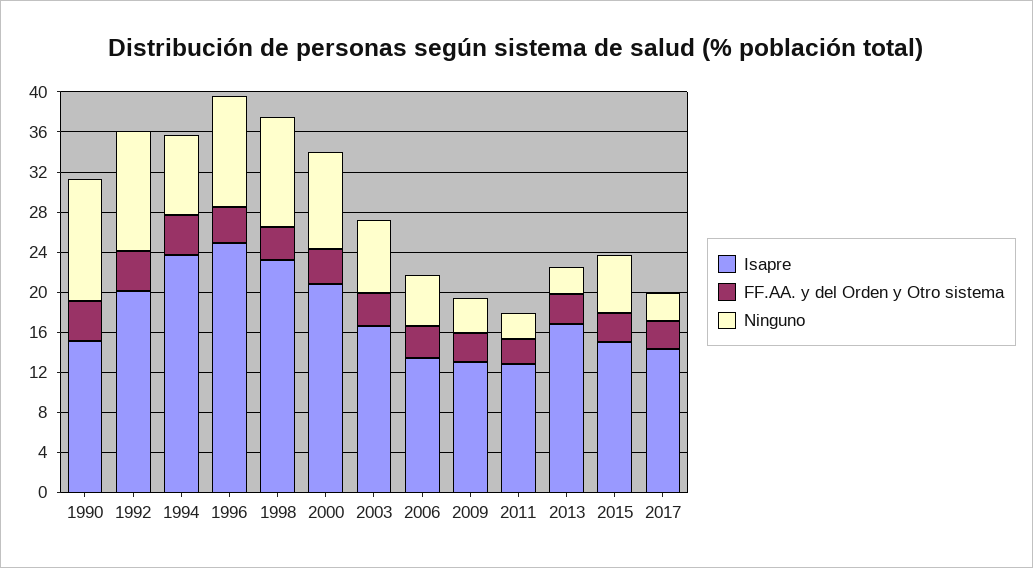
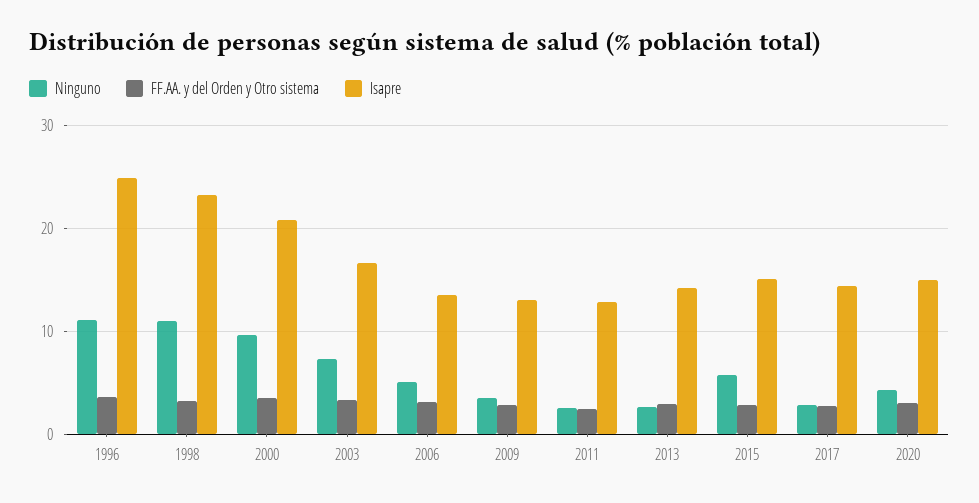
Isapre, 1990: 15 -> none
FF.AA. y del Orden y Otro sistema, 1990: 4 -> none
Ninguno, 1990: 12 -> none
Isapre, 1992: 20 -> none
FF.AA. y del Orden y Otro sistema, 1992: 4 -> none
Ninguno, 1992: 12 -> none
Isapre, 1994: 24 -> none
FF.AA. y del Orden y Otro sistema, 1994: 4 -> none
Ninguno, 1994: 8 -> none
Isapre, 2013: 17 -> 14
Ninguno, 2020: none -> 4
FF.AA. y del Orden y Otro sistema, 2020: none -> 3
Isapre, 2020: none -> 15

